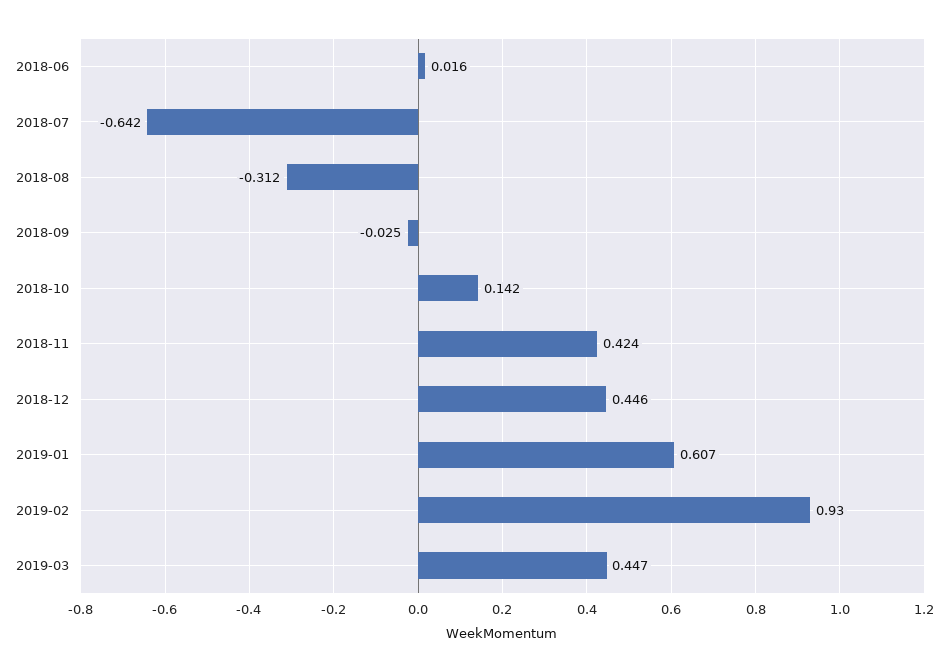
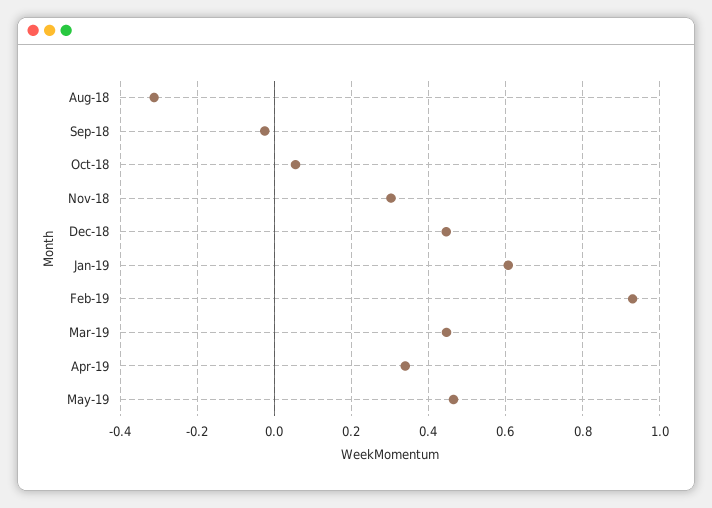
2018-06: 0.016 -> none
2018-07: -0.642 -> none
2018-10: 0.142 -> 0.06
2018-11: 0.424 -> 0.3
Apr-19: none -> 0.34
May-19: none -> 0.46

